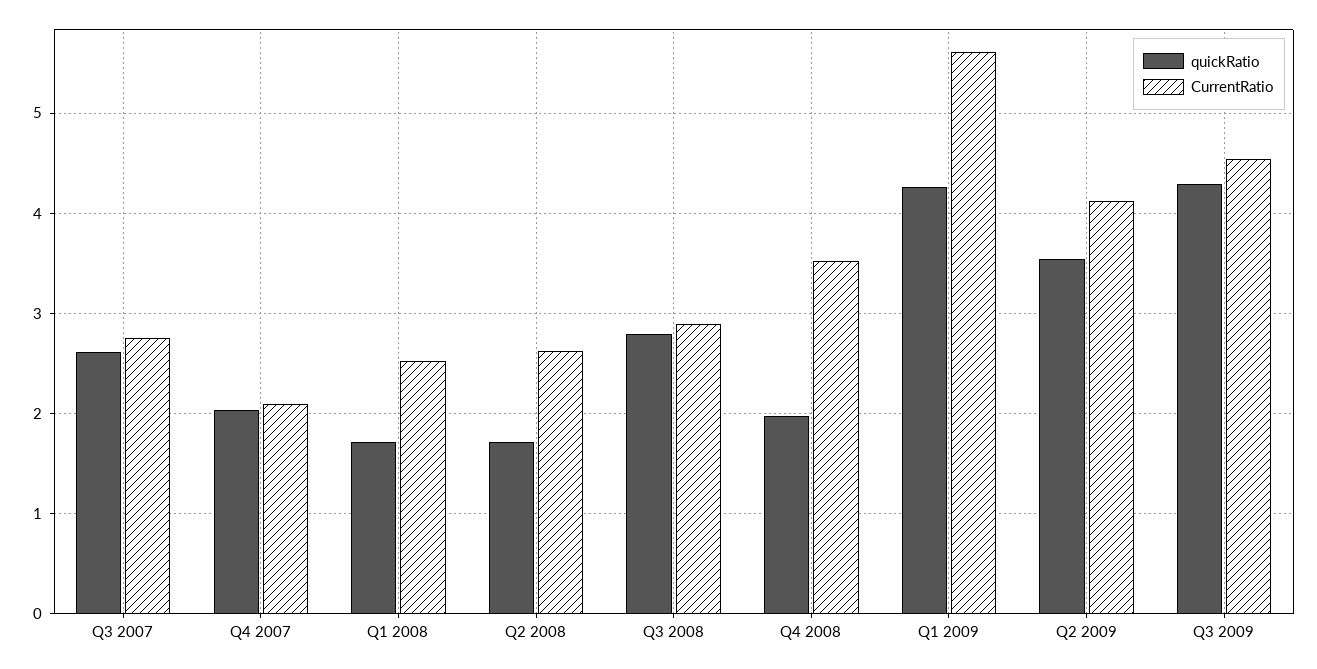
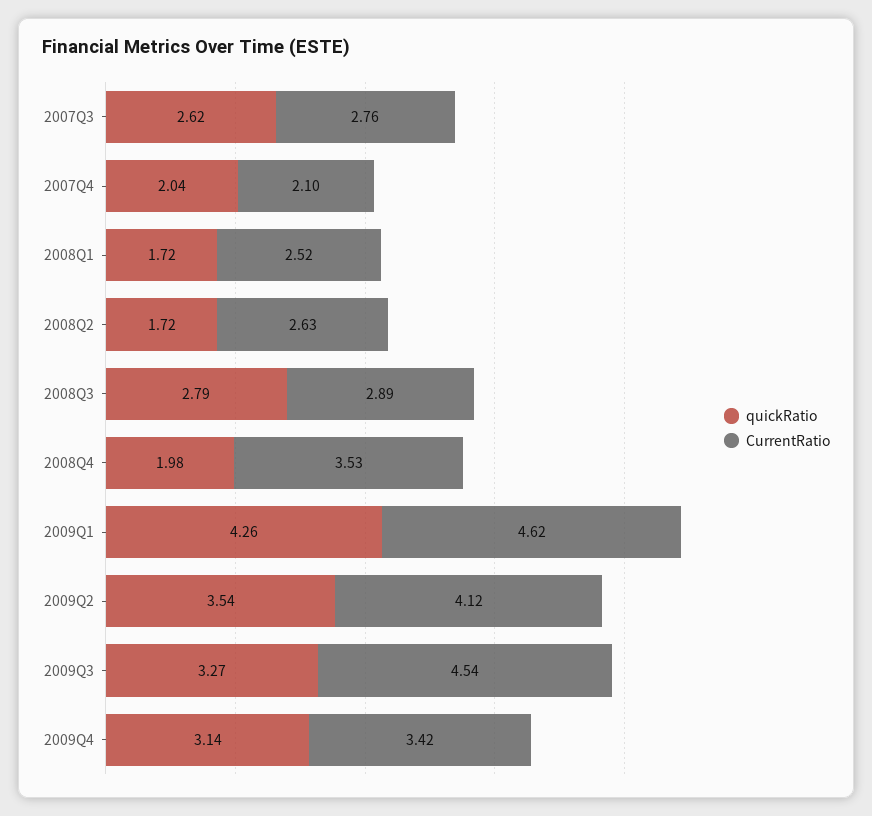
CurrentRatio, Q1 2009: 5.6 -> 4.62
quickRatio, Q3 2009: 4.3 -> 3.27
quickRatio, 2009Q4: none -> 3.14
CurrentRatio, 2009Q4: none -> 3.42

